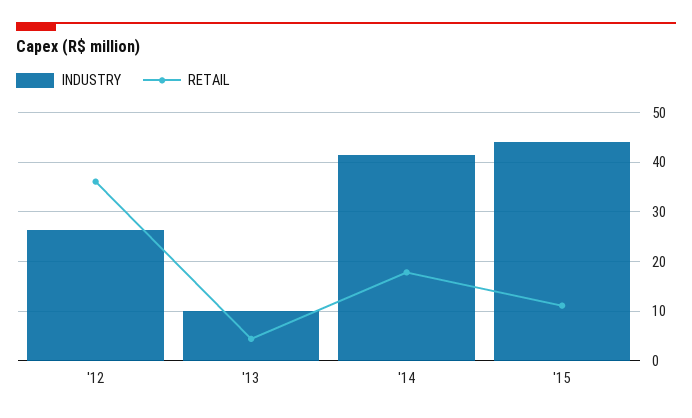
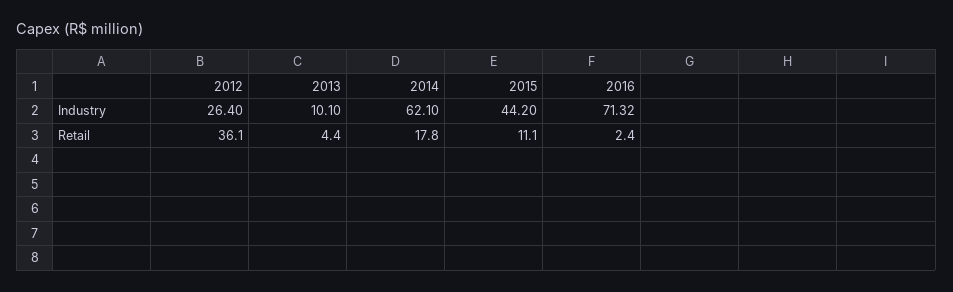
INDUSTRY, '14: 42 -> 62.1
INDUSTRY, 2016: none -> 71.32
RETAIL, 2016: none -> 2.4

